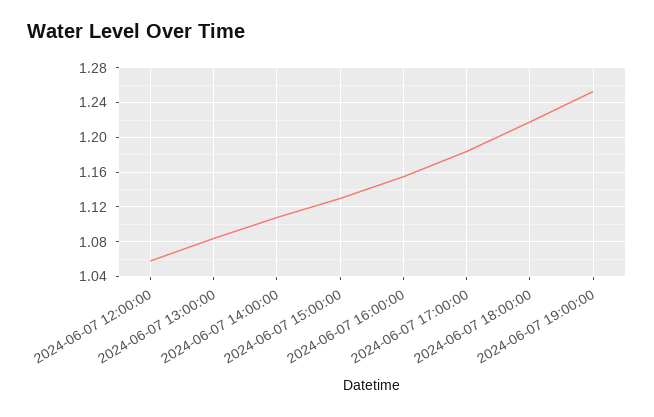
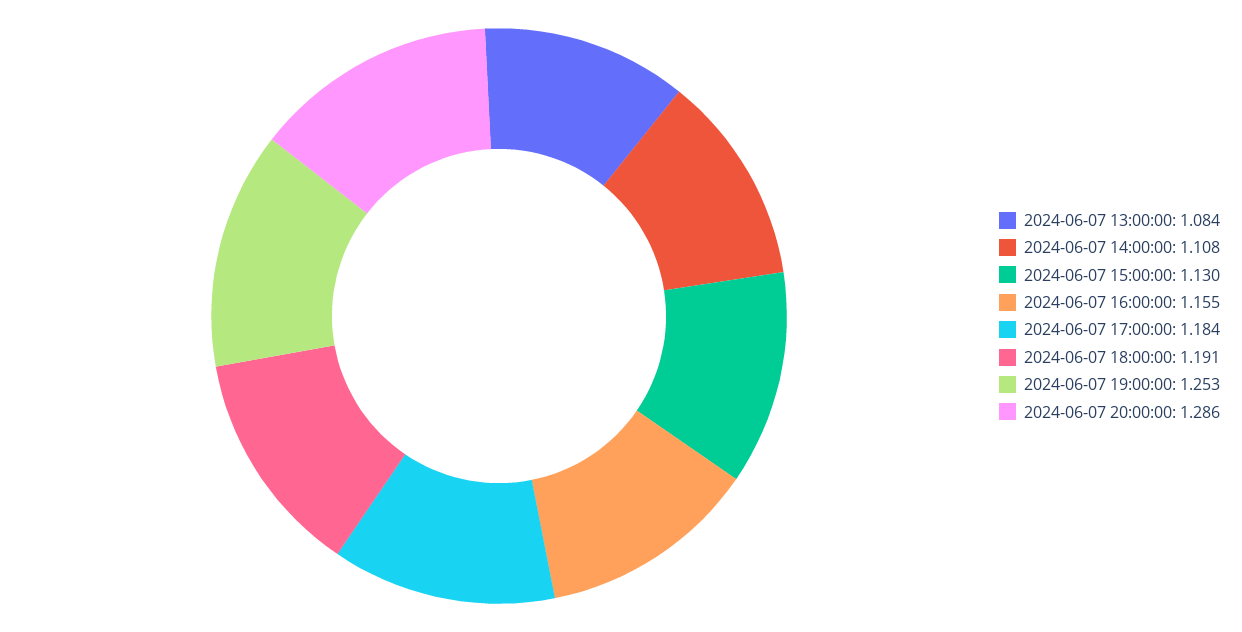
2024-06-07 12:00:00: 1.06 -> none
2024-06-07 18:00:00: 1.22 -> 1.191
2024-06-07 20:00:00: none -> 1.286

